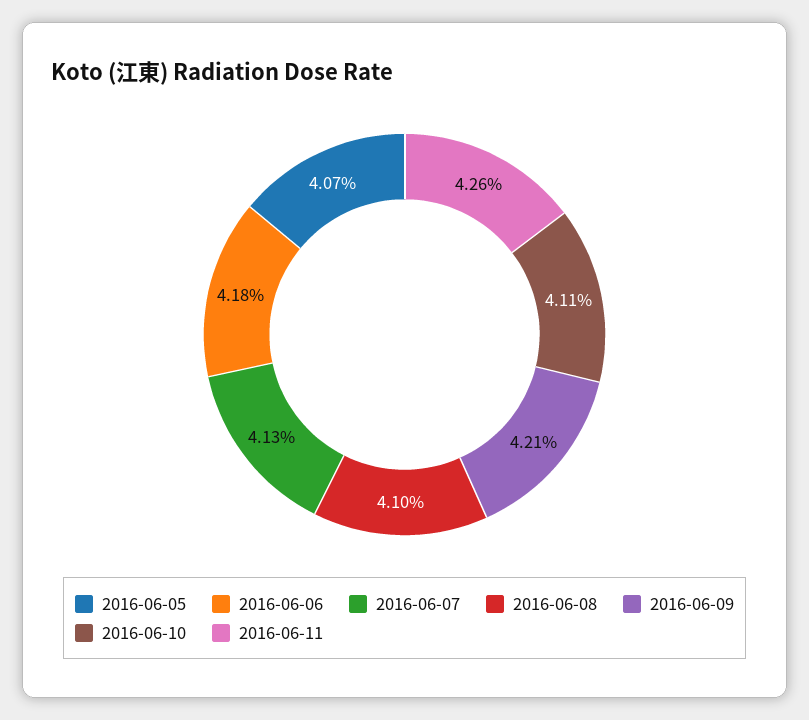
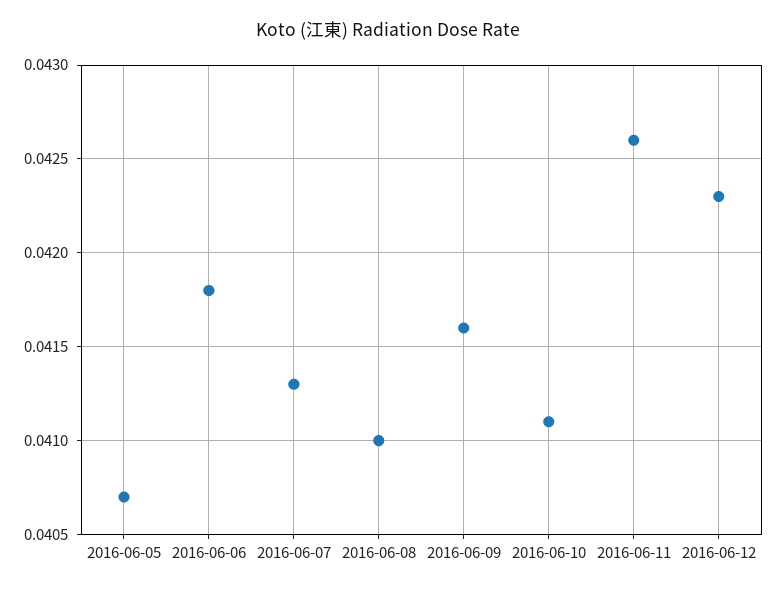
2016-06-09: 0.0421 -> 0.0416
2016-06-12: none -> 0.0423

